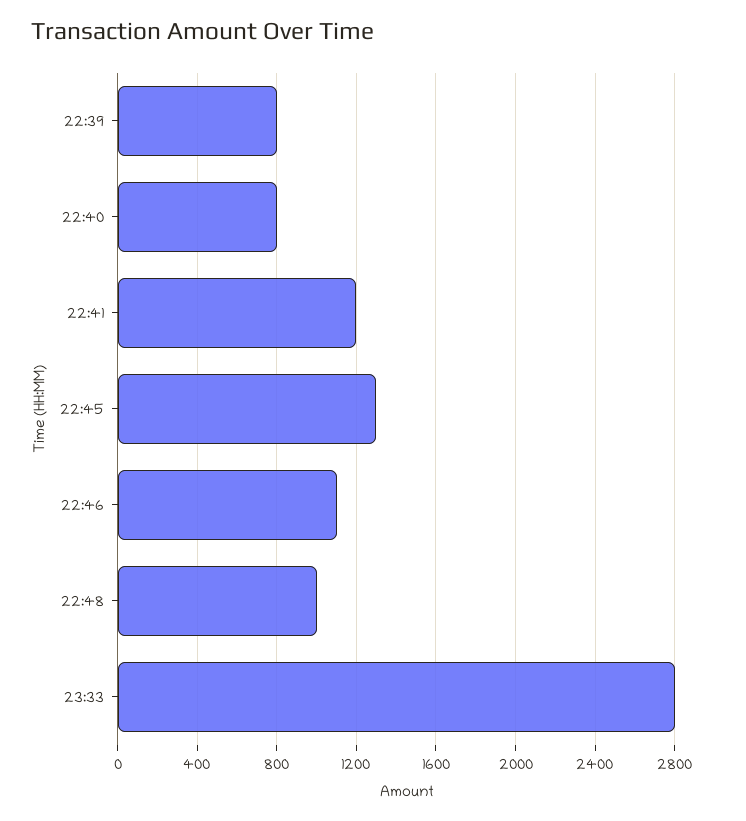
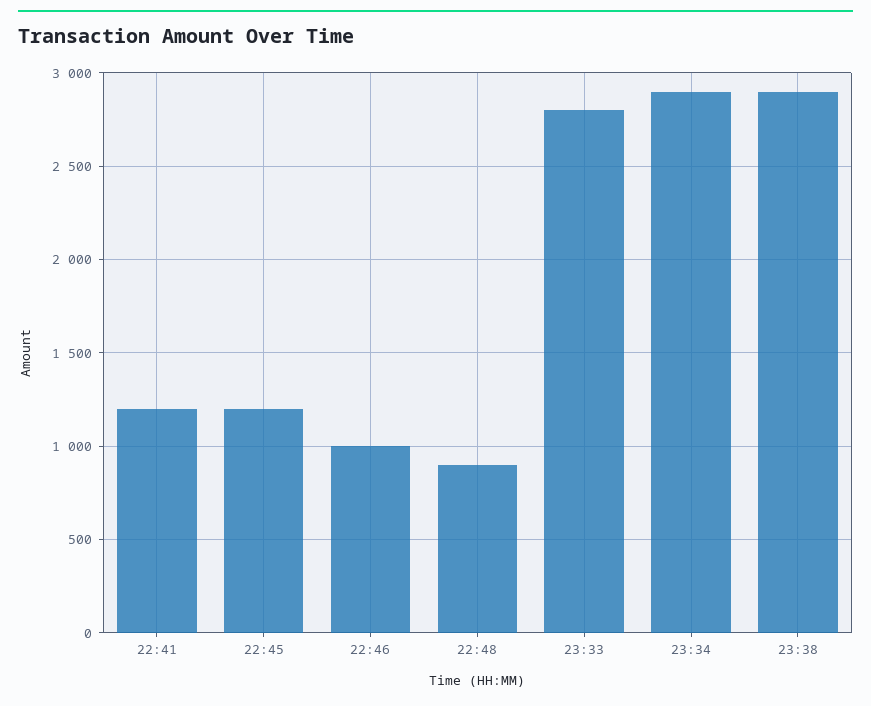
22:39: 800 -> none
22:40: 800 -> none
22:45: 1300 -> 1200
22:46: 1100 -> 1000
22:48: 1000 -> 900
23:34: none -> 2900
23:38: none -> 2900

